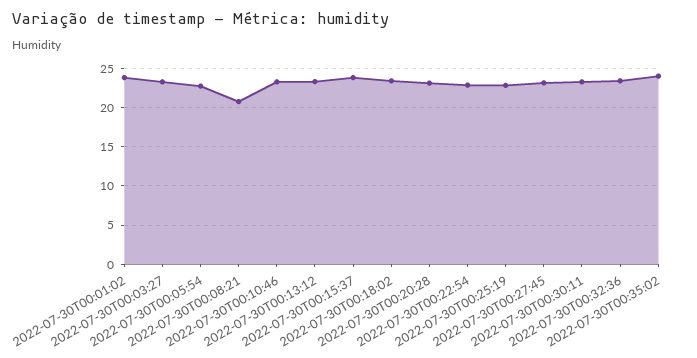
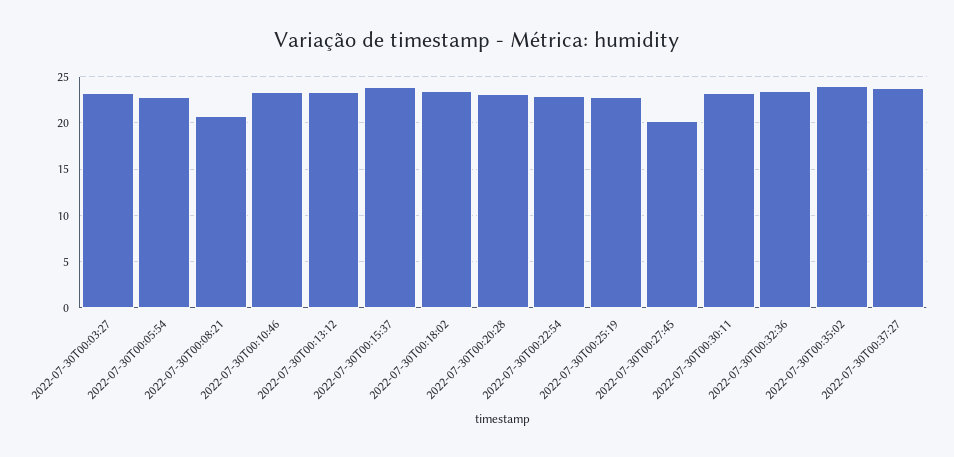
2022-07-30T00:01:02: 24 -> none
2022-07-30T00:27:45: 23 -> 20
2022-07-30T00:37:27: none -> 24

